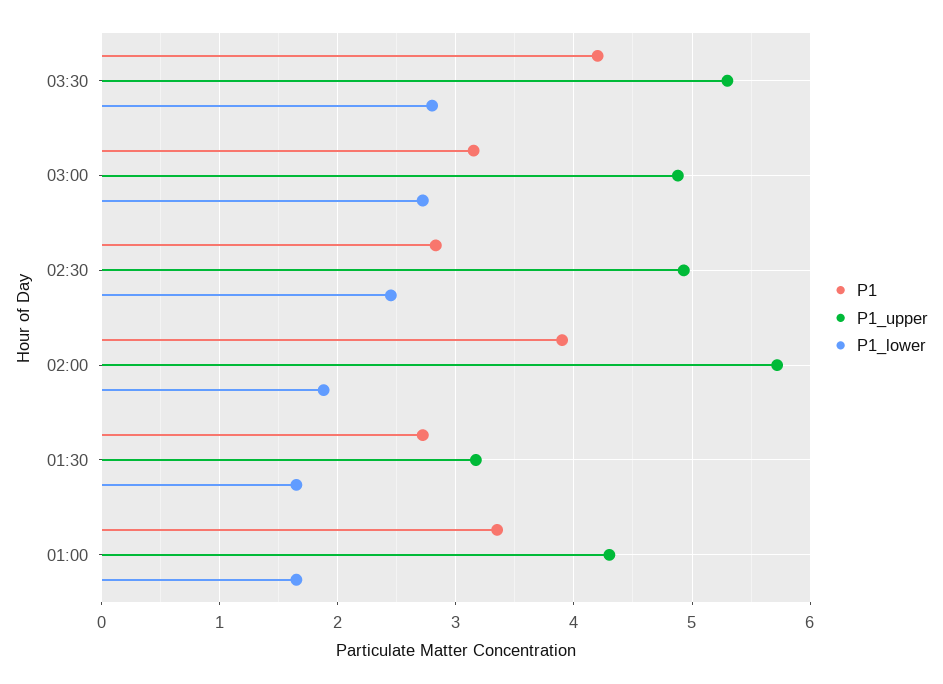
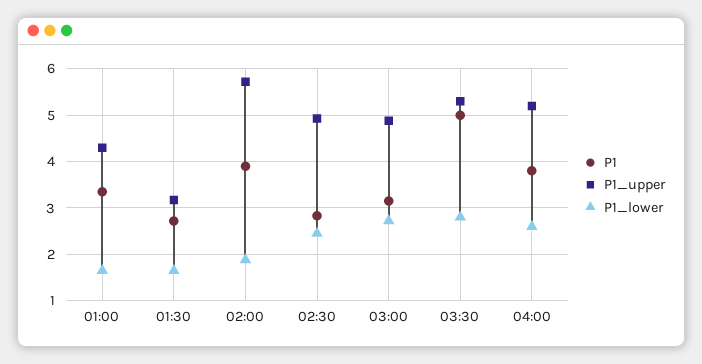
P1, 03:30: 4.2 -> 5
P1, 04:00: none -> 3.8
P1_upper, 04:00: none -> 5.2
P1_lower, 04:00: none -> 2.6

